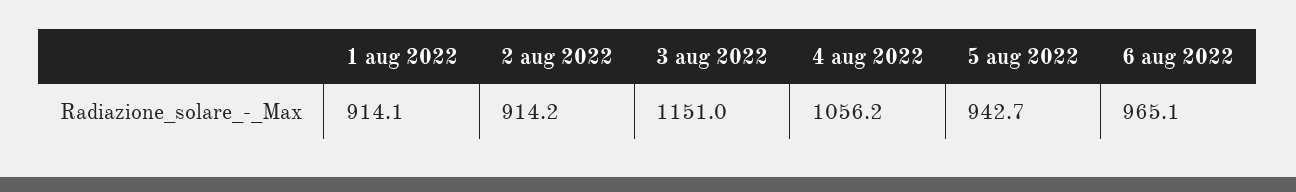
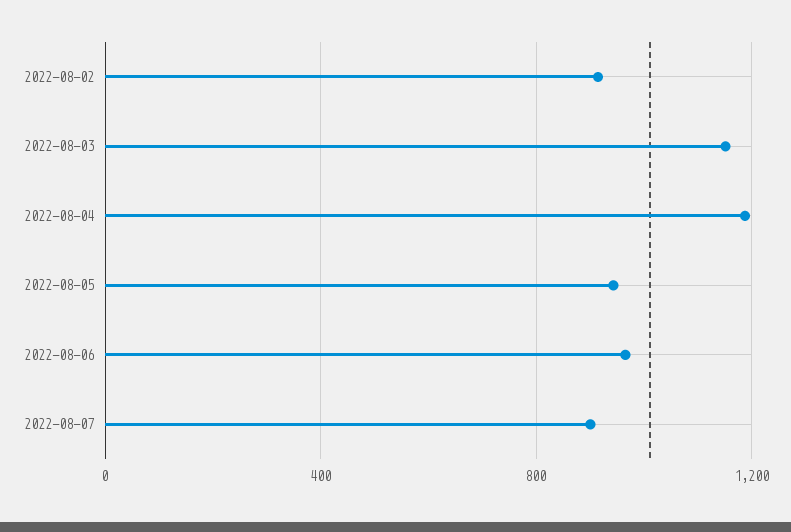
1 aug 2022: 914.1 -> none
4 aug 2022: 1056.2 -> 1200
2022-08-07: none -> 900

